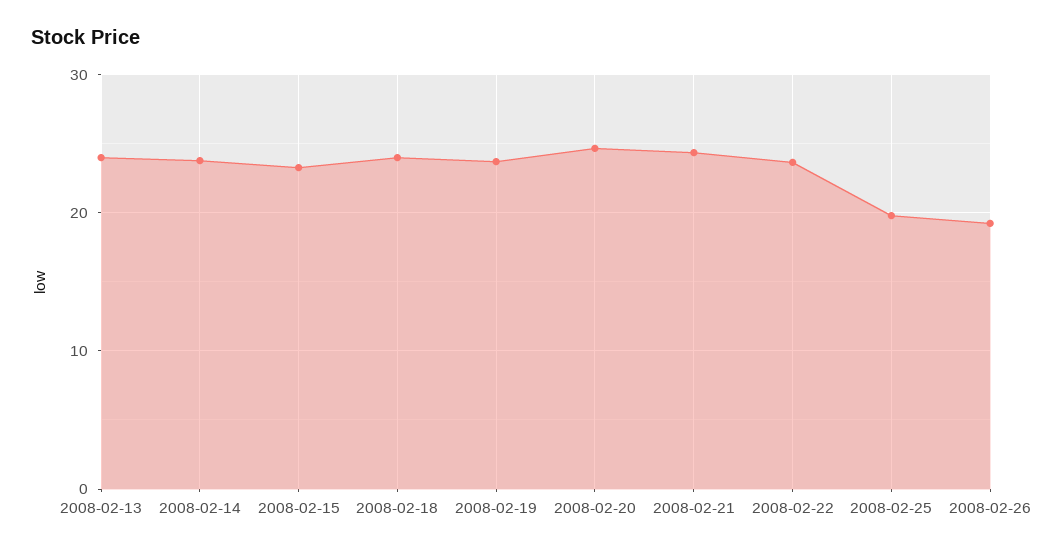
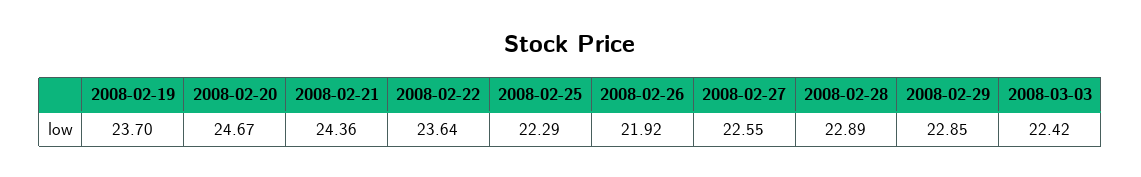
2008-02-13: 24 -> none
2008-02-14: 24 -> none
2008-02-15: 23 -> none
2008-02-18: 24 -> none
2008-02-25: 20 -> 22.29
2008-02-26: 19 -> 21.92
2008-02-27: none -> 22.55
2008-02-28: none -> 22.89
2008-02-29: none -> 22.85
2008-03-03: none -> 22.42

